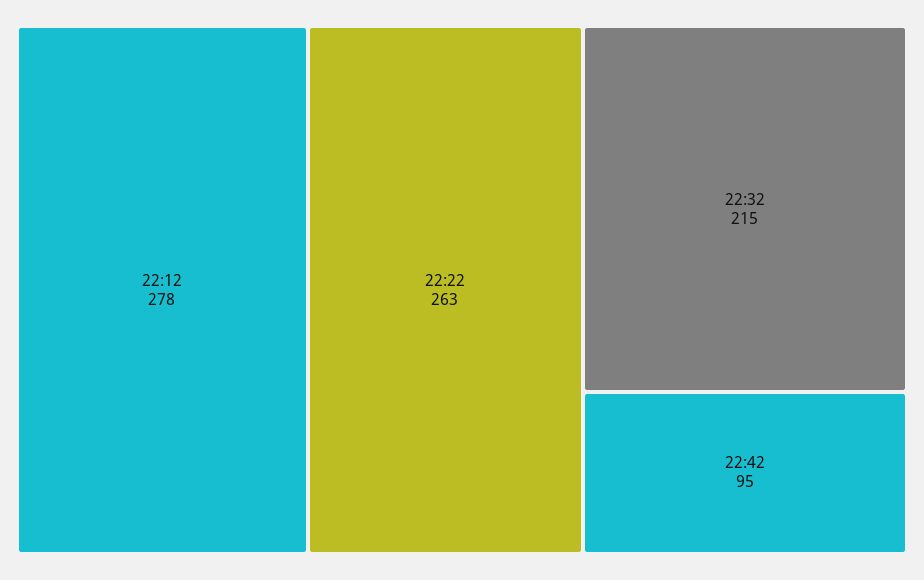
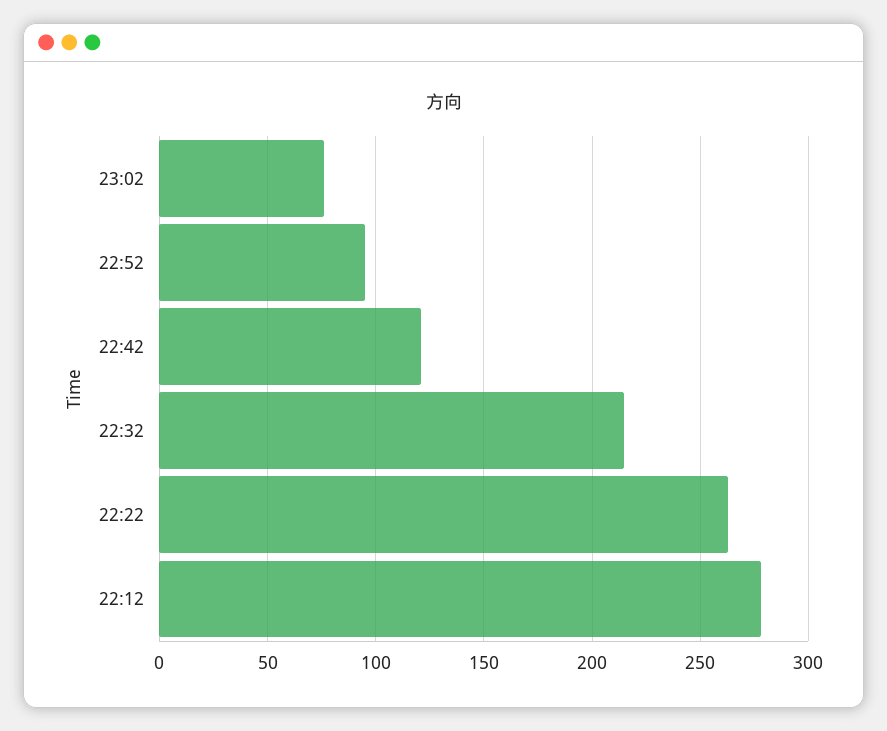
22:42: 95 -> 120
23:02: none -> 75
22:52: none -> 95

